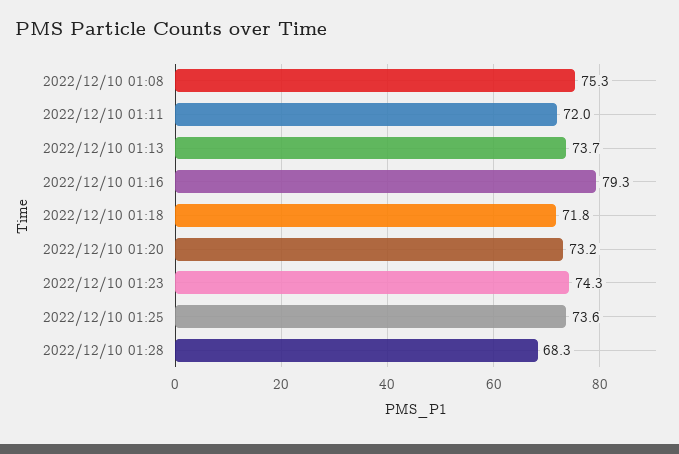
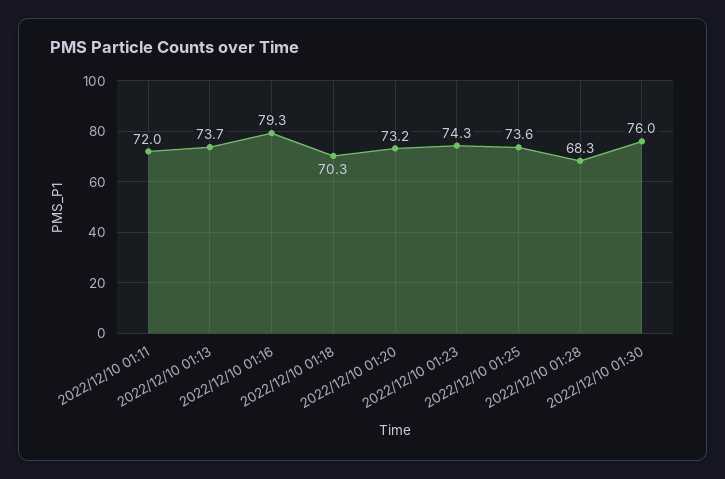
2022/12/10 01:08: 75.3 -> none
2022/12/10 01:18: 71.8 -> 70.3
2022/12/10 01:30: none -> 76

